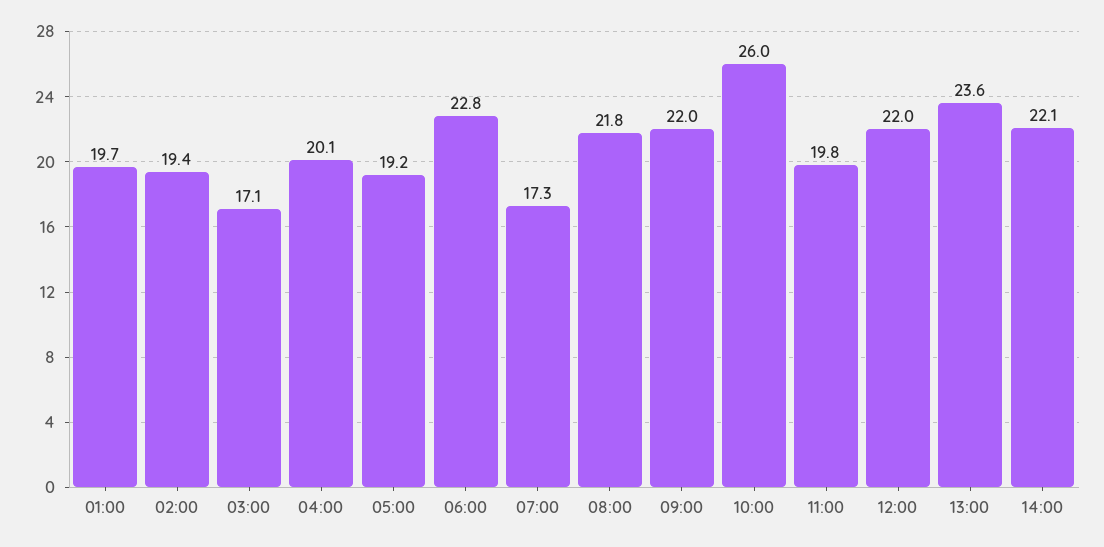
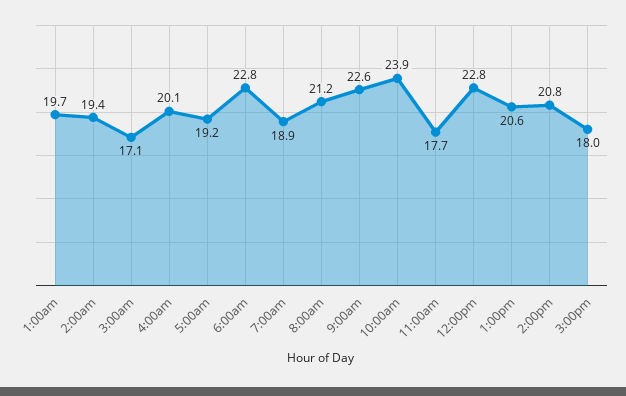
07:00: 17.3 -> 18.9
08:00: 21.8 -> 21.2
09:00: 22 -> 22.6
10:00: 26 -> 23.9
11:00: 19.8 -> 17.7
12:00: 22 -> 22.8
13:00: 23.6 -> 20.6
14:00: 22.1 -> 20.8
3:00pm: none -> 18

